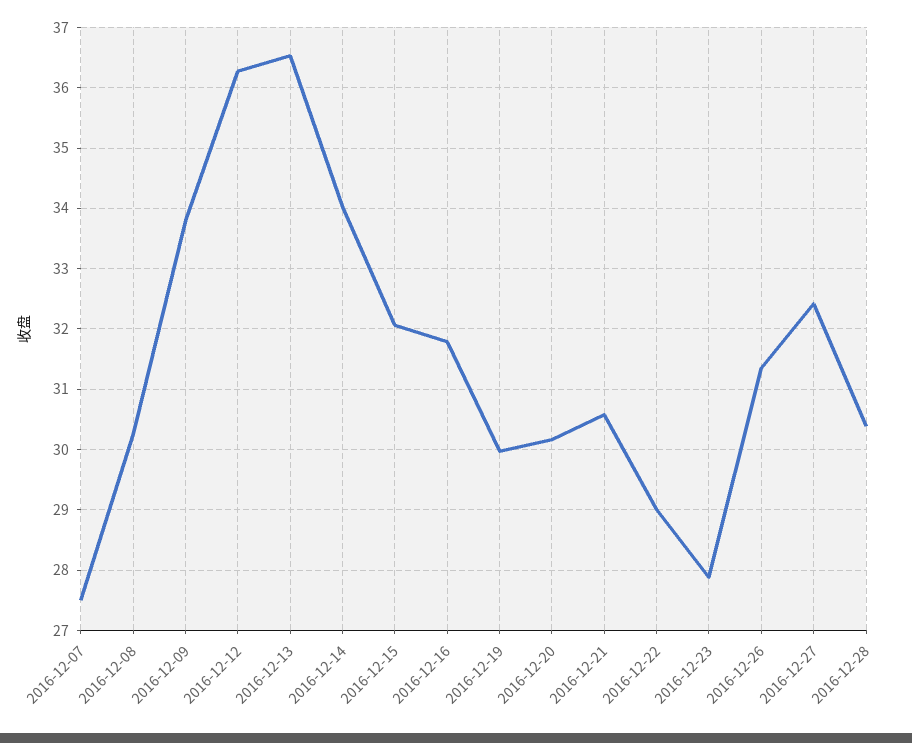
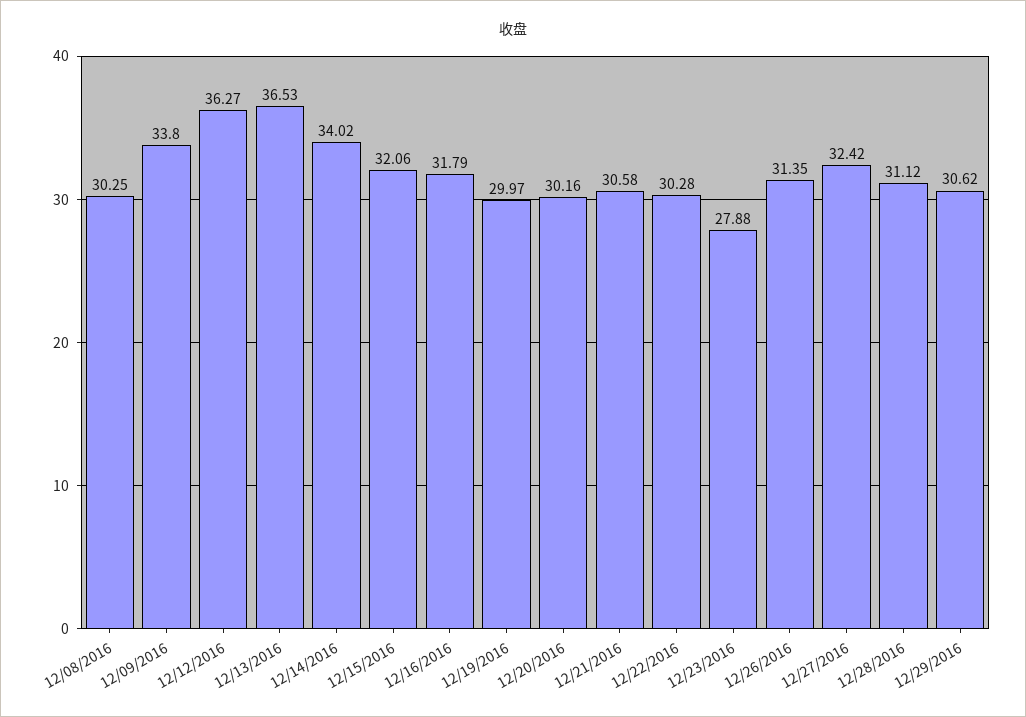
2016-12-07: 27.5 -> none
2016-12-22: 29 -> 30.28
2016-12-28: 30.4 -> 31.12
12/29/2016: none -> 30.62

